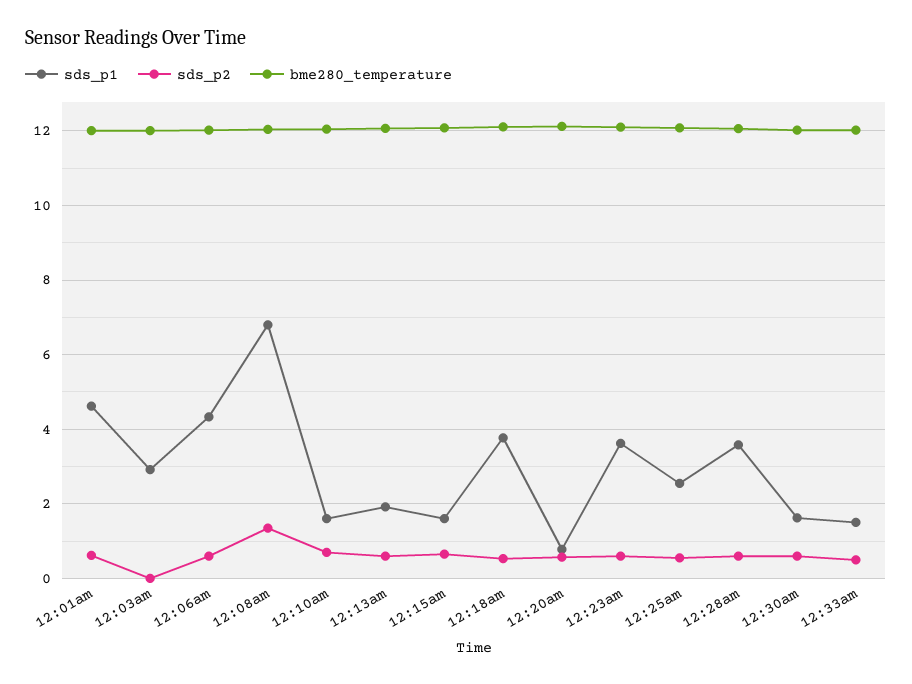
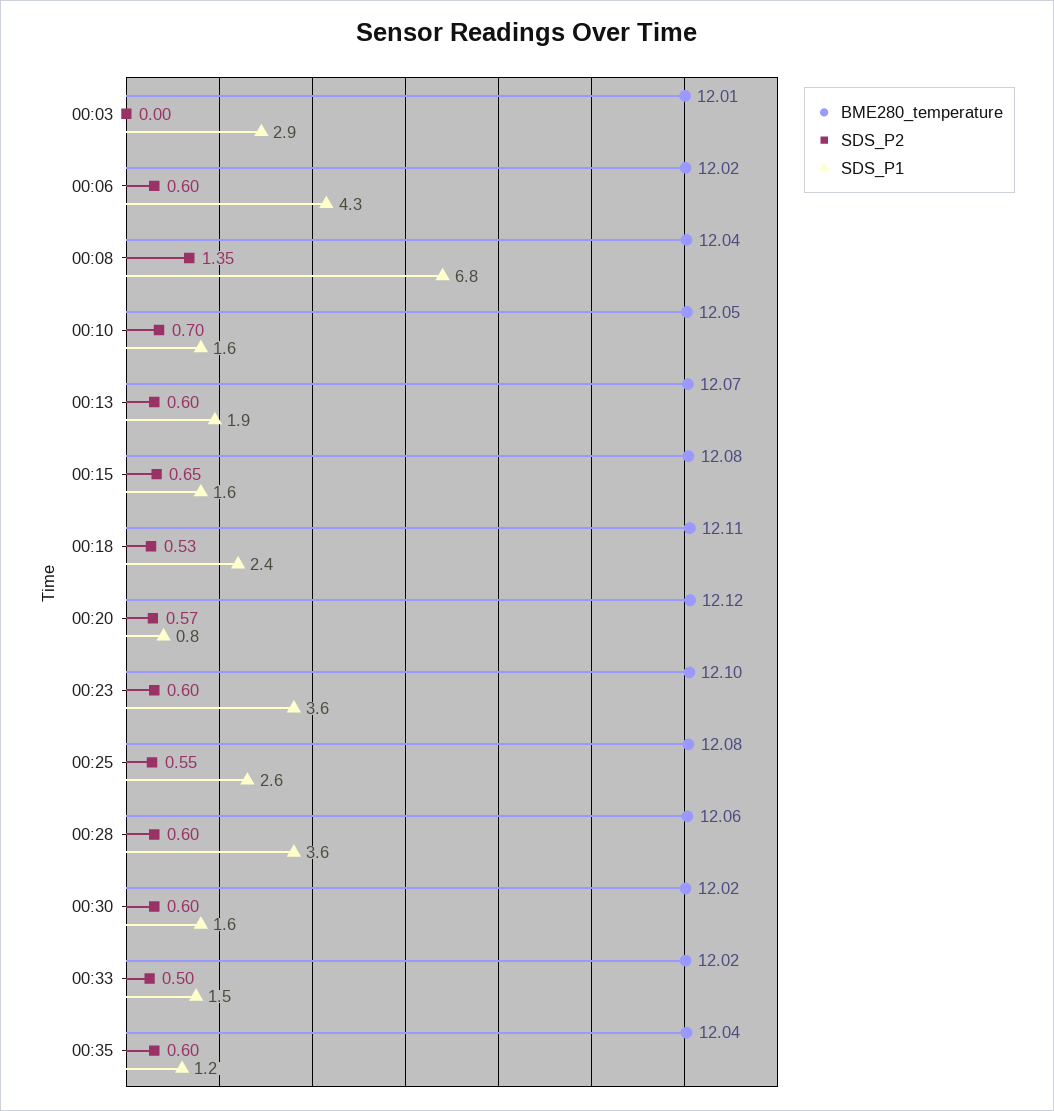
sds_p1, 12:01am: 4.6 -> none
sds_p2, 12:01am: 0.6 -> none
bme280_temperature, 12:01am: 12 -> none
sds_p1, 12:18am: 3.8 -> 2.4
bme280_temperature, 00:35: none -> 12.04
sds_p2, 00:35: none -> 0.6
sds_p1, 00:35: none -> 1.2

